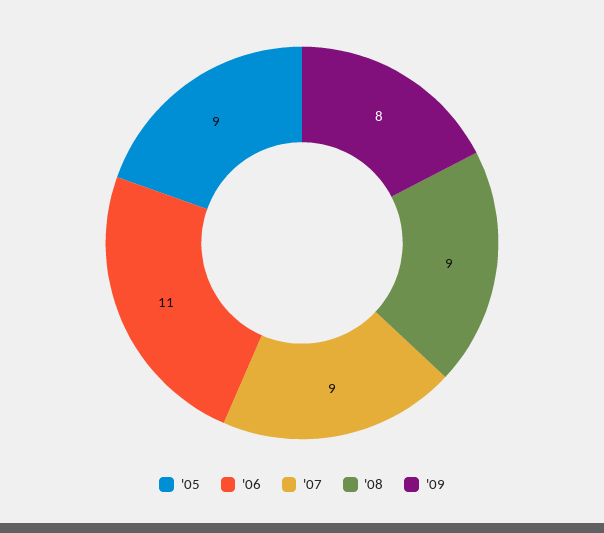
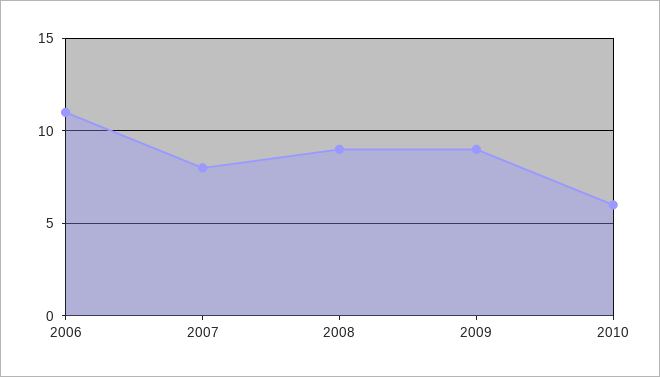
'05: 9 -> none
'07: 9 -> 8
'09: 8 -> 9
2010: none -> 6

